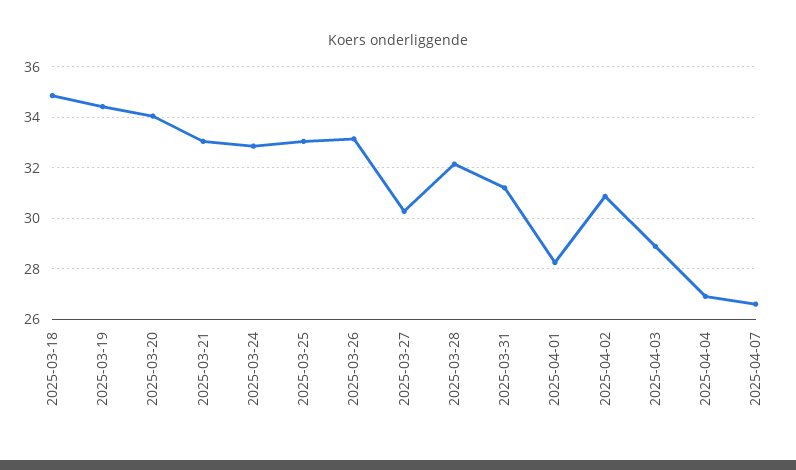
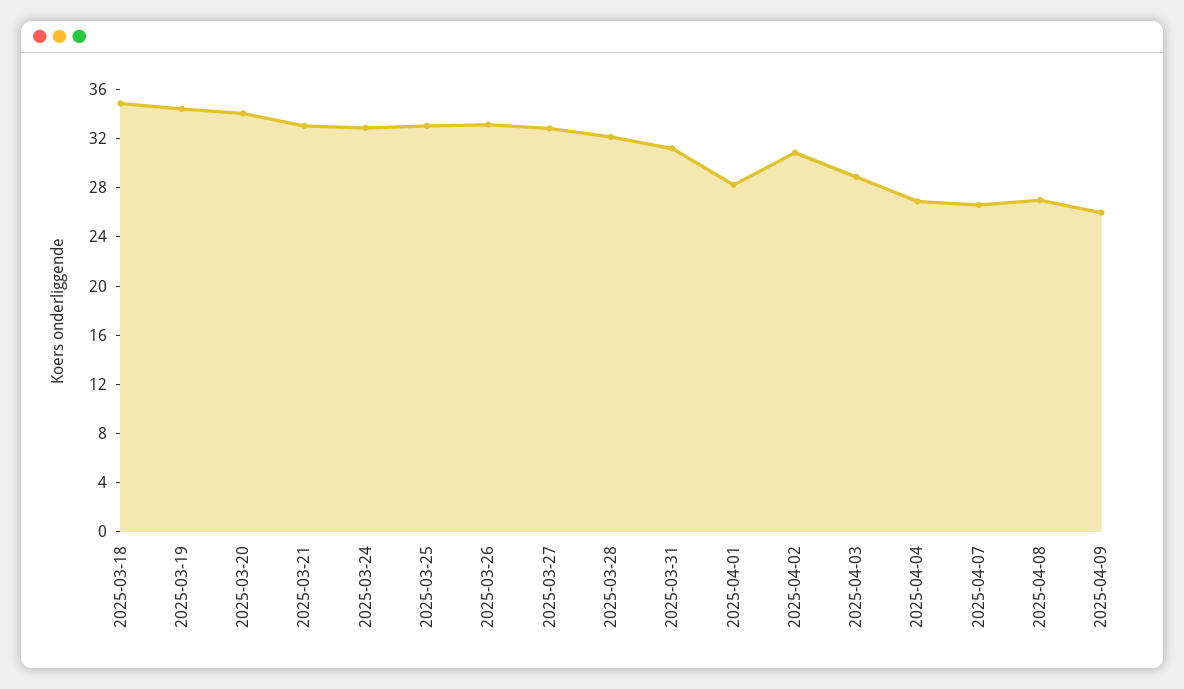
2025-03-27: 30.25 -> 33
2025-04-08: none -> 27
2025-04-09: none -> 26

